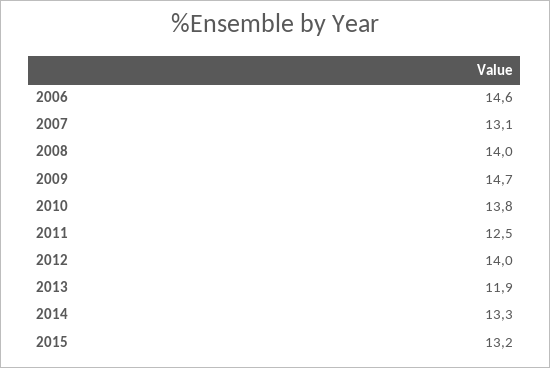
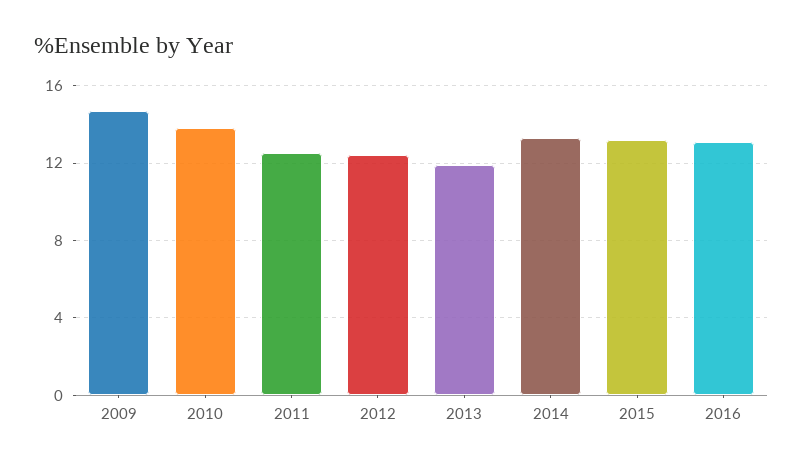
2006: 14.6 -> none
2007: 13.1 -> none
2008: 14 -> none
2012: 14 -> 12.5
2016: none -> 13

